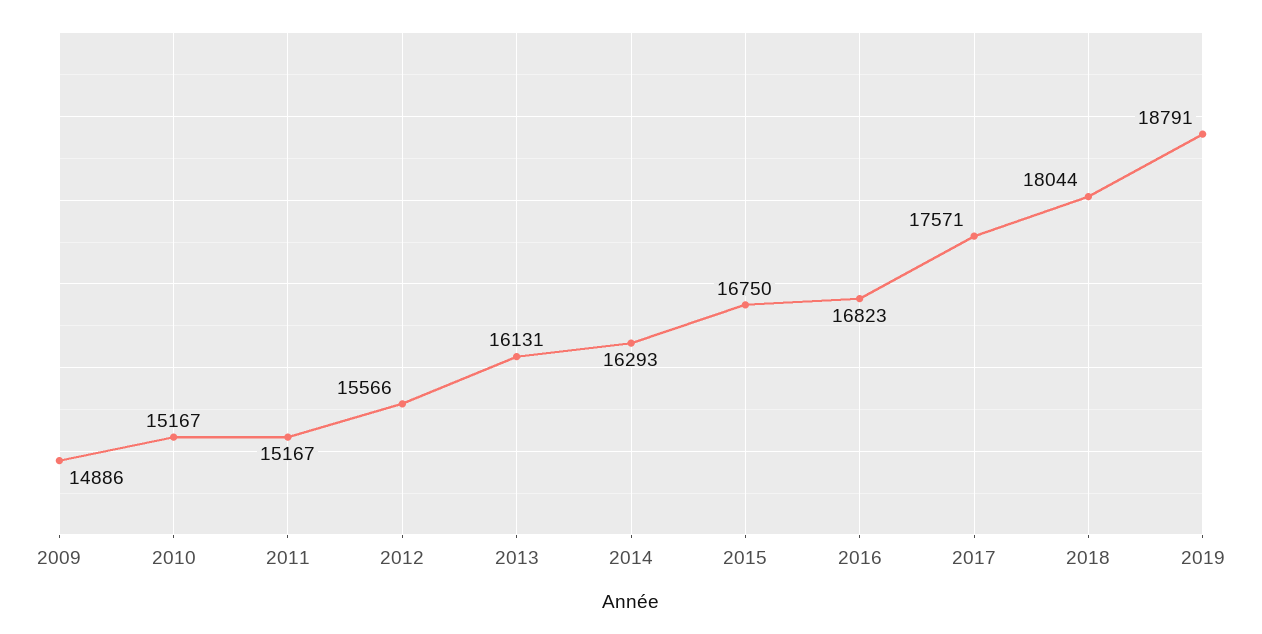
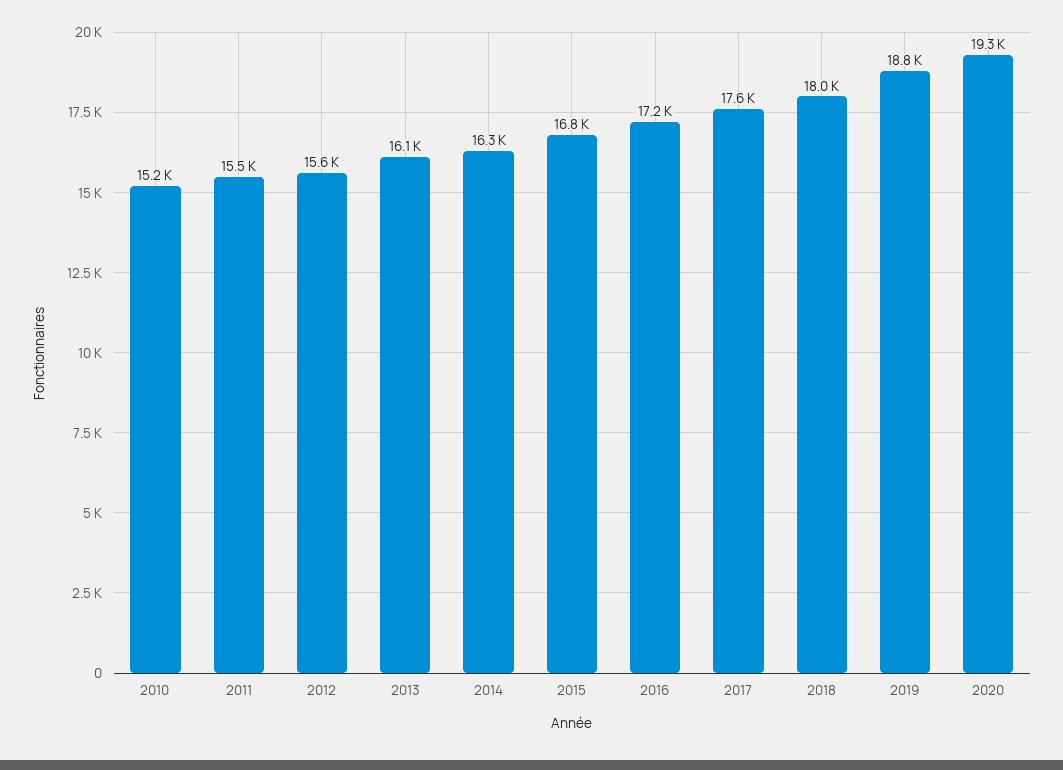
2009: 14886 -> none
2011: 15167 -> 15500
2016: 16823 -> 17200
2020: none -> 19300

